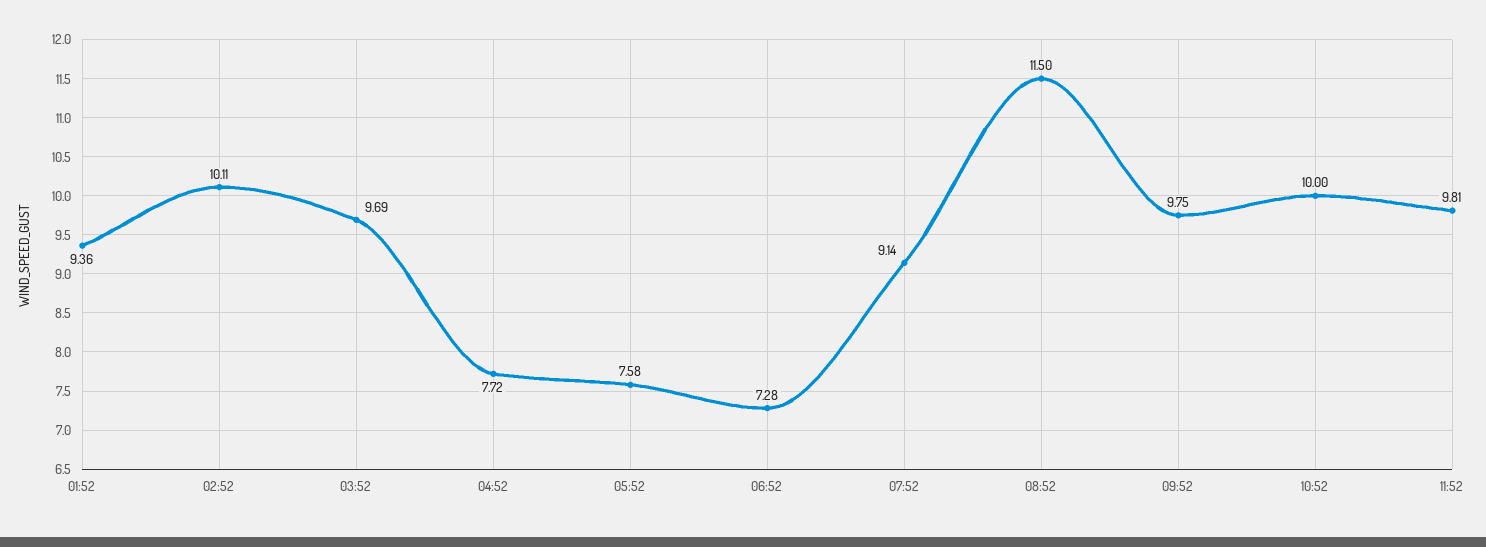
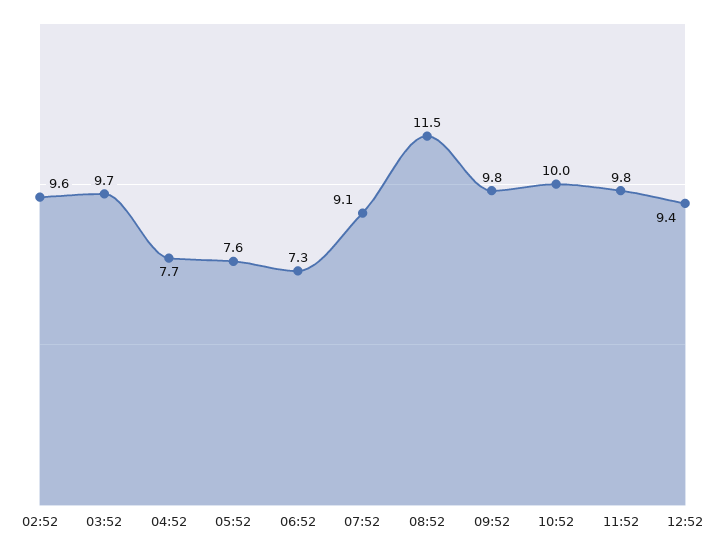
01:52: 9.36 -> none
02:52: 10.11 -> 9.6
12:52: none -> 9.4

